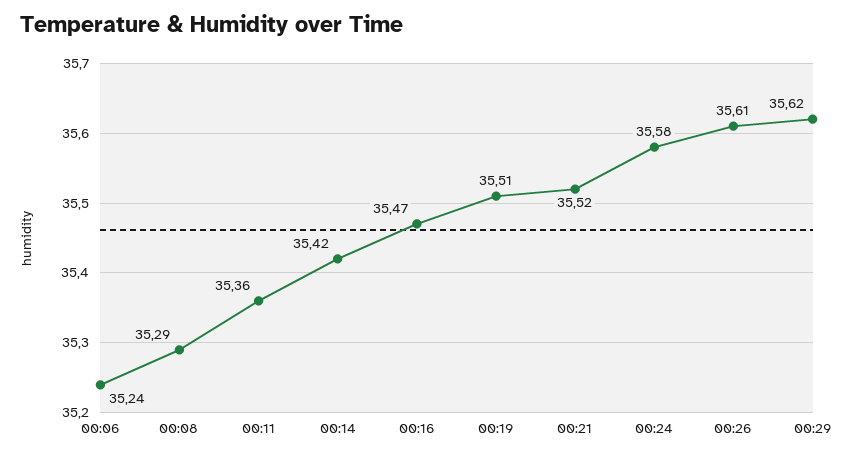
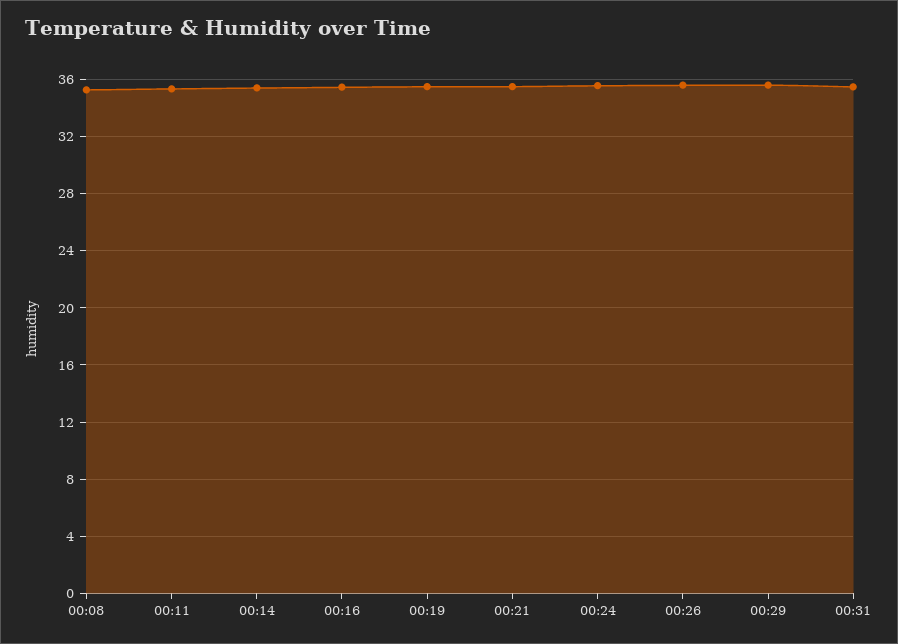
00:06: 35.24 -> none
00:31: none -> 35.5

